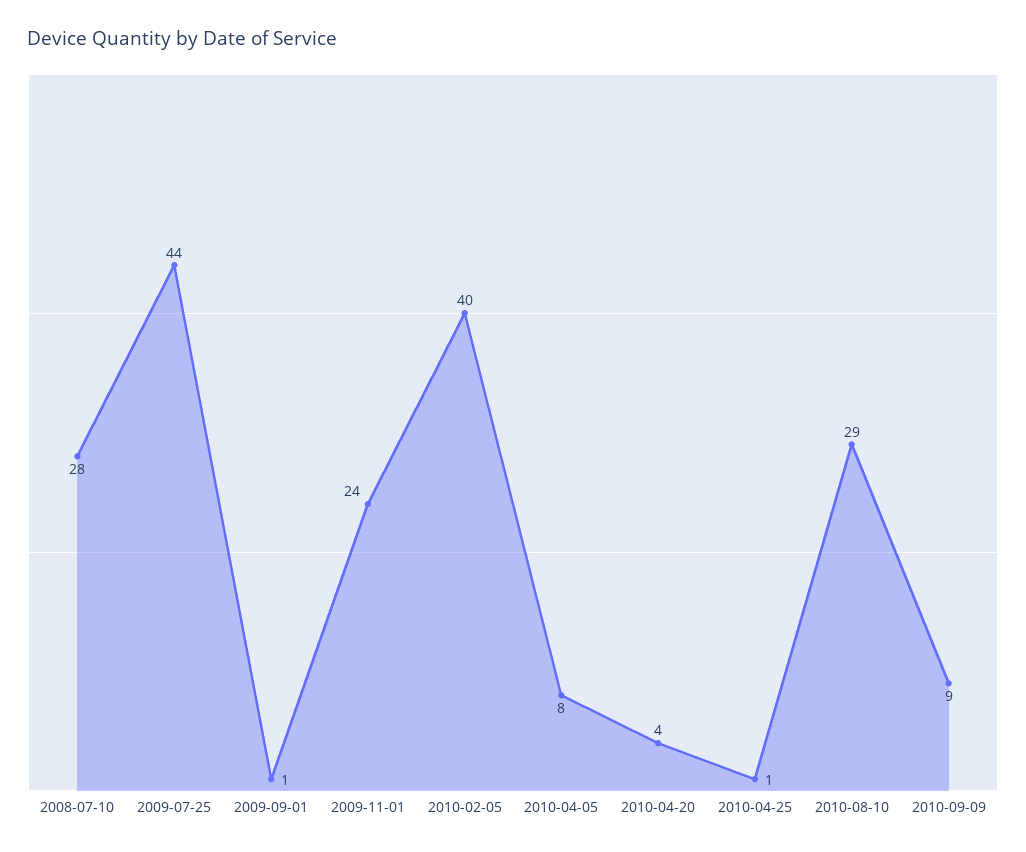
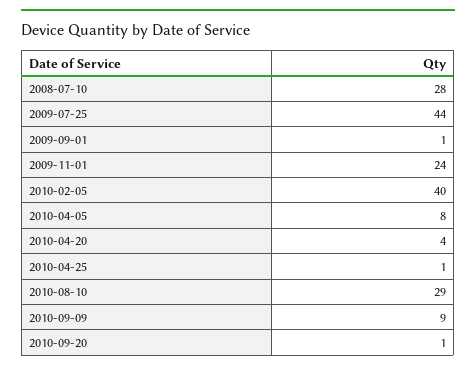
2010-09-20: none -> 1

